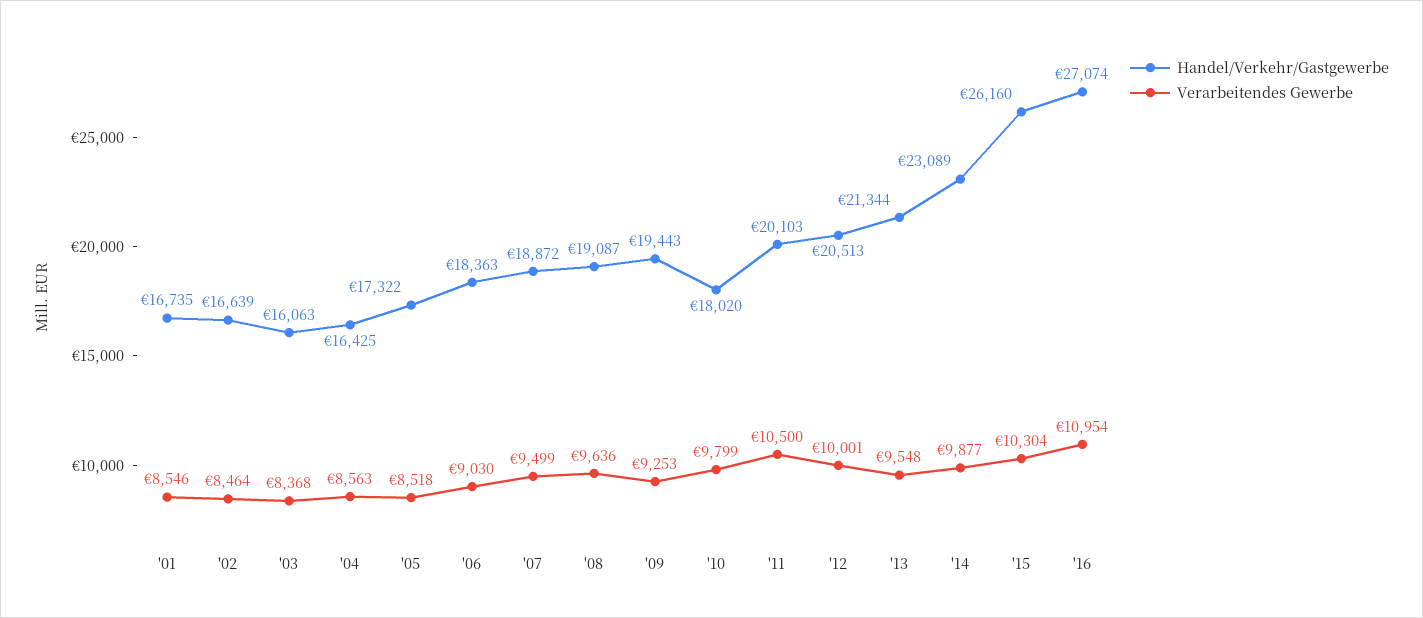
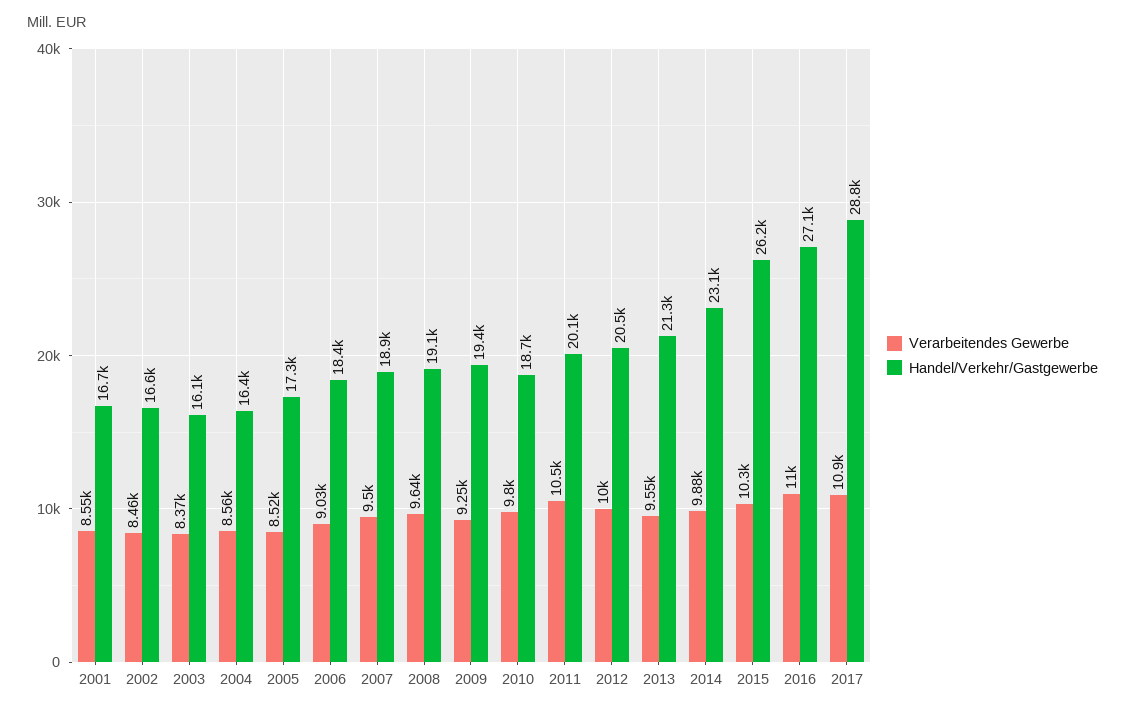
Handel/Verkehr/Gastgewerbe, '10: 18020 -> 18700
Verarbeitendes Gewerbe, 2017: none -> 10900
Handel/Verkehr/Gastgewerbe, 2017: none -> 28800

